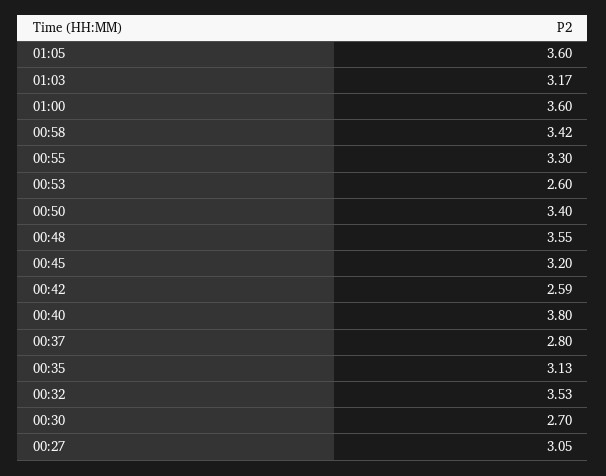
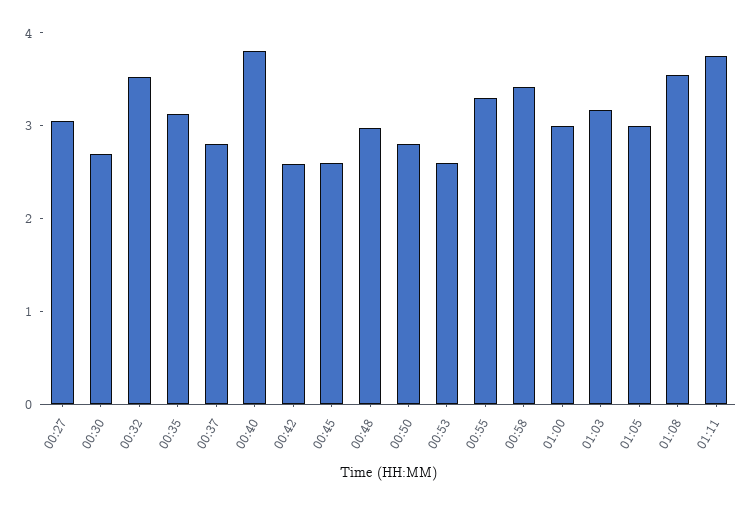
01:05: 3.6 -> 3
01:00: 3.6 -> 3
00:50: 3.4 -> 2.8
00:48: 3.55 -> 3
00:45: 3.2 -> 2.6
01:08: none -> 3.6
01:11: none -> 3.8

